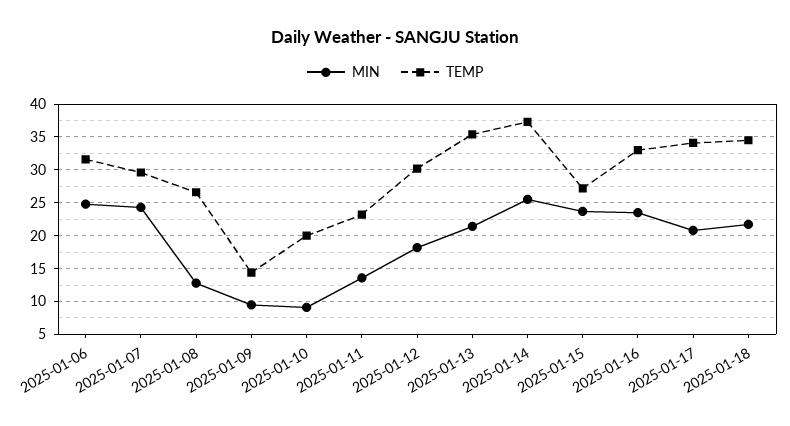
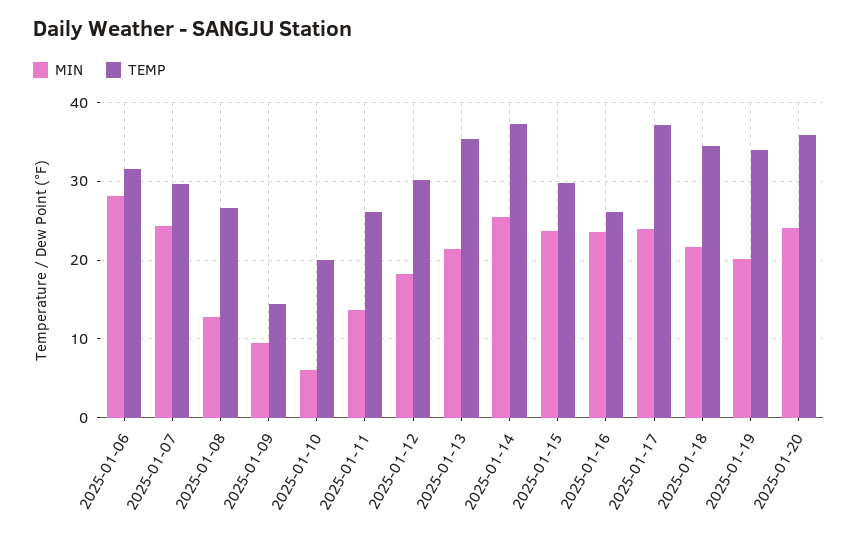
MIN, 2025-01-06: 25 -> 28
MIN, 2025-01-10: 9 -> 6
TEMP, 2025-01-11: 23 -> 26
TEMP, 2025-01-15: 27 -> 30
TEMP, 2025-01-16: 33 -> 26
MIN, 2025-01-17: 21 -> 24
TEMP, 2025-01-17: 34 -> 37
MIN, 2025-01-19: none -> 20
TEMP, 2025-01-19: none -> 34
MIN, 2025-01-20: none -> 24
TEMP, 2025-01-20: none -> 36

